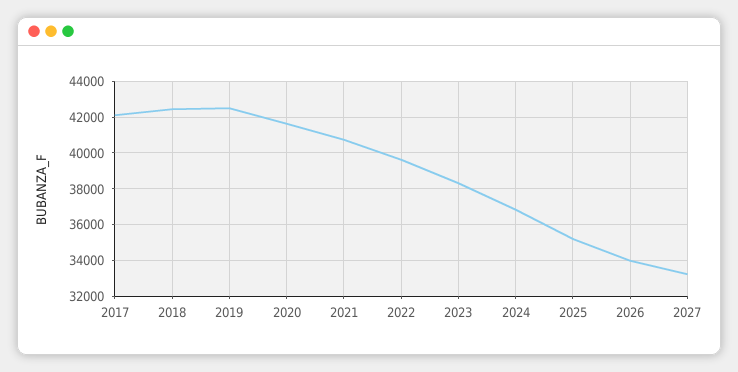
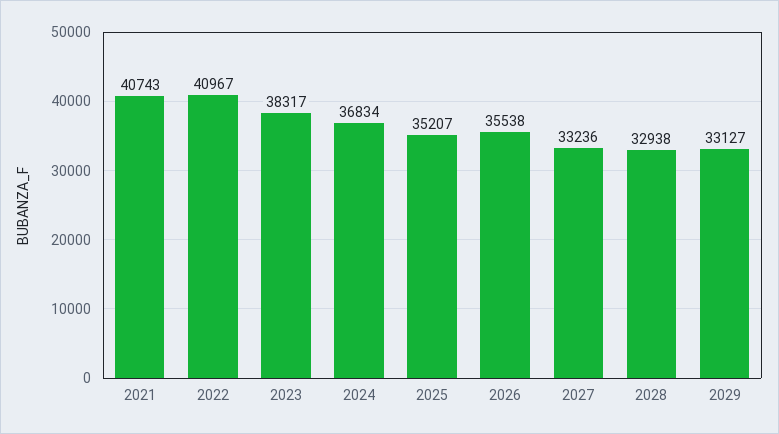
2017: 42000 -> none
2018: 42500 -> none
2019: 42500 -> none
2020: 41500 -> none
2022: 39500 -> 40967
2026: 34000 -> 35538
2028: none -> 32938
2029: none -> 33127

